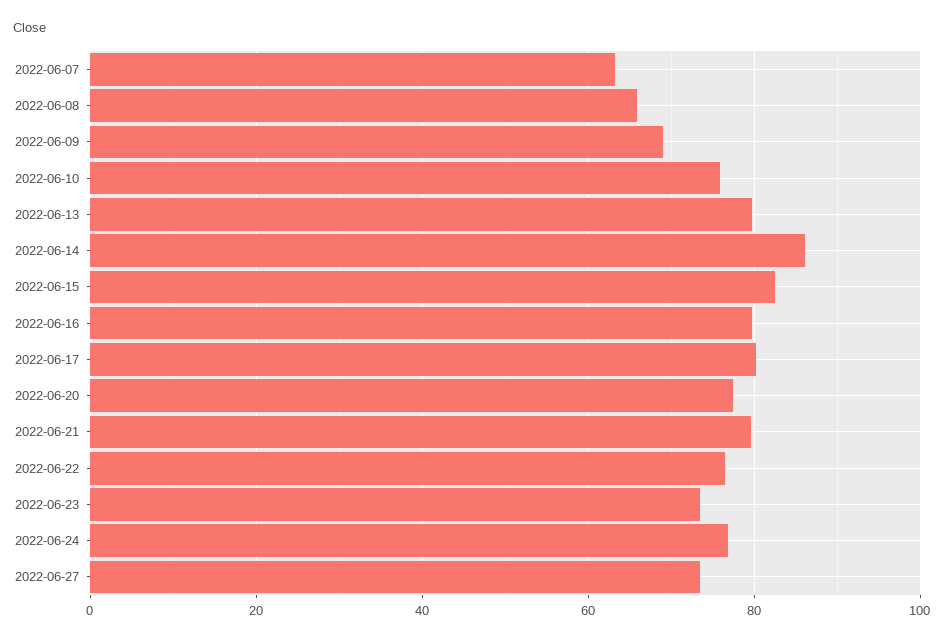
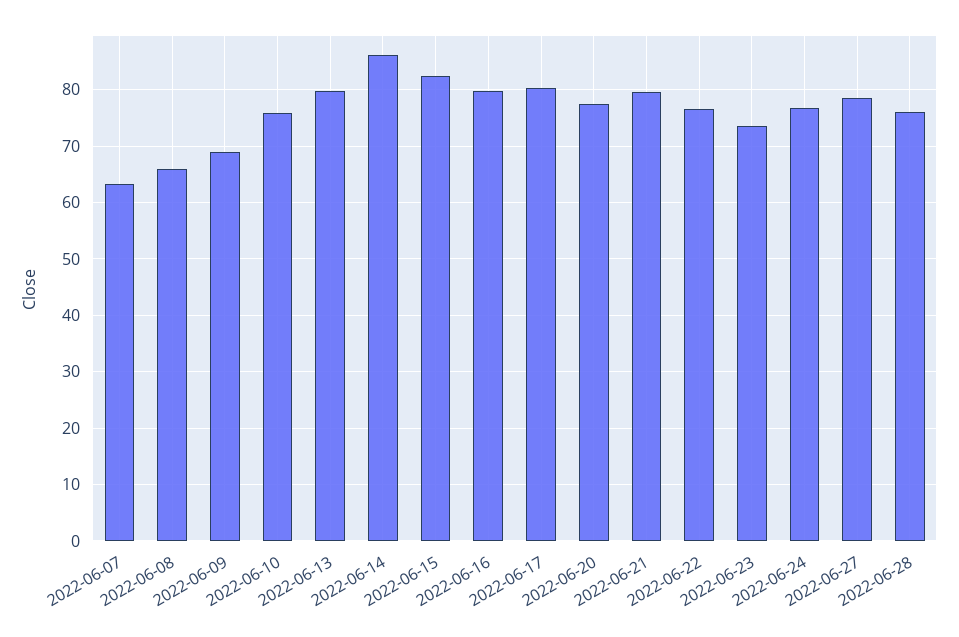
2022-06-27: 74 -> 78
2022-06-28: none -> 76

